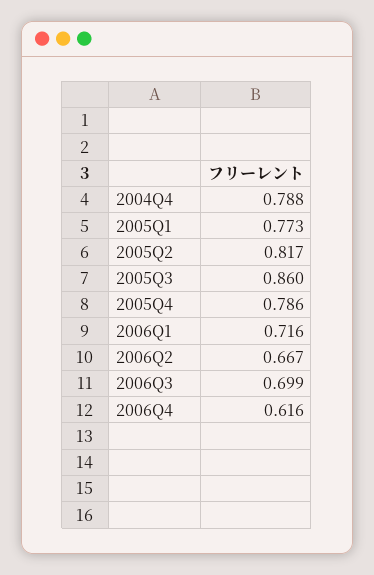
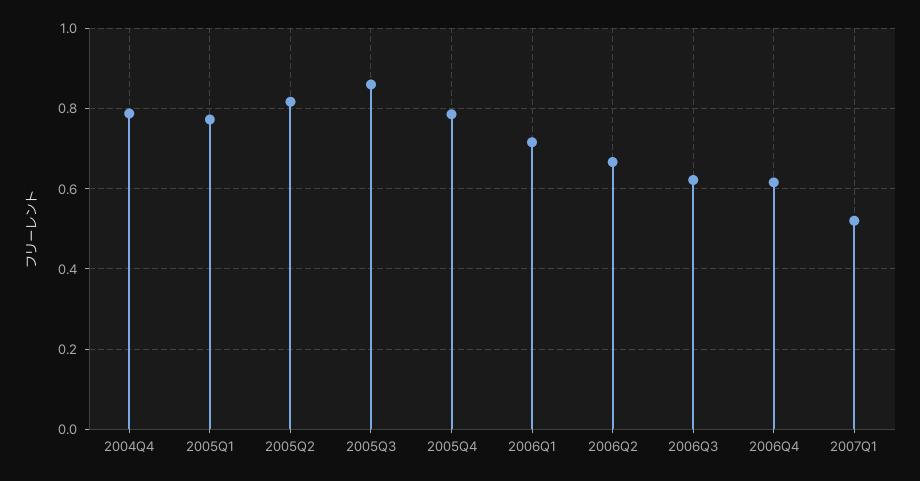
2006Q3: 0.699 -> 0.62
2007Q1: none -> 0.52

